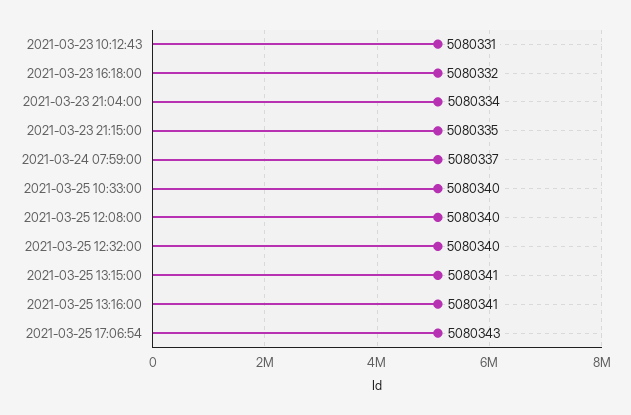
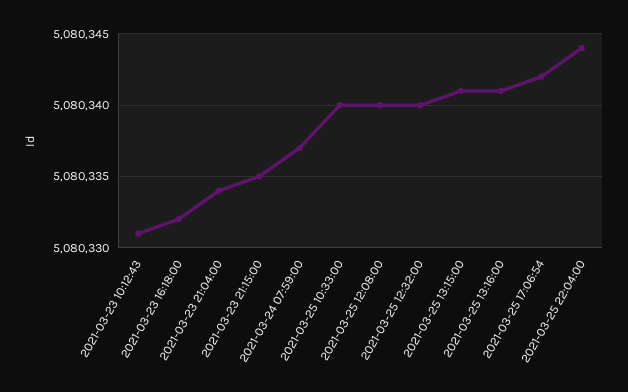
2021-03-25 17:06:54: 5080343 -> 5080342
2021-03-25 22:04:00: none -> 5080344

